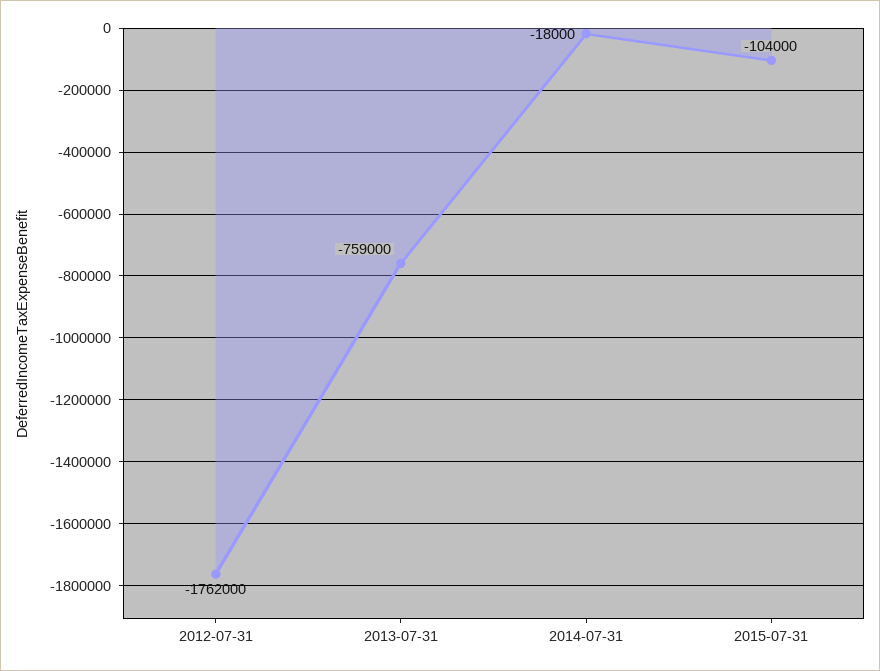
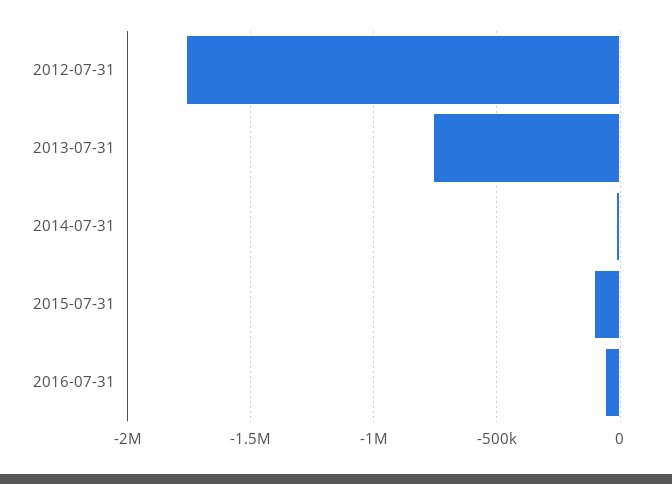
2016-07-31: none -> -50000

